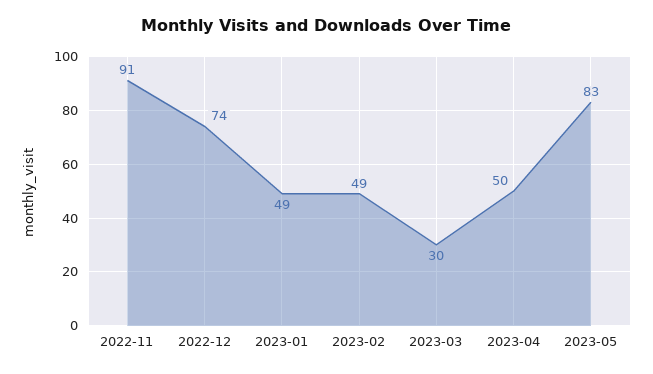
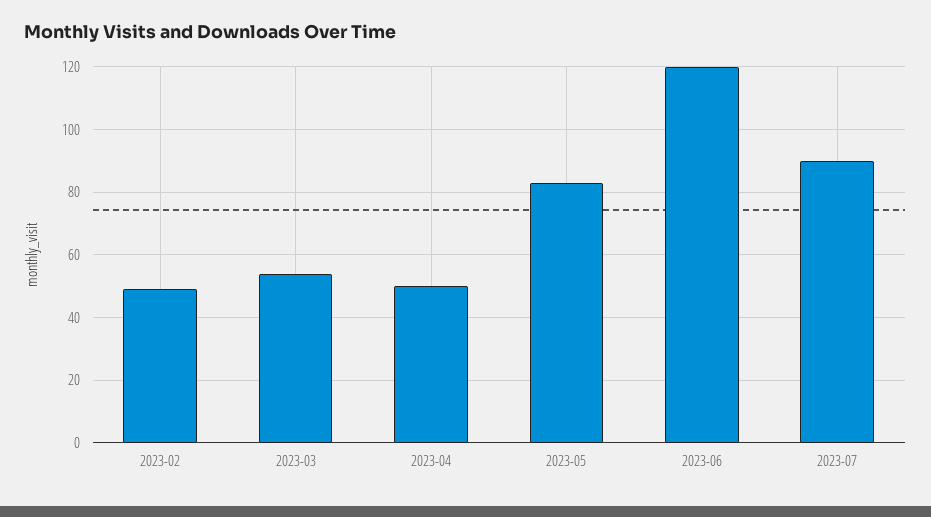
2022-11: 91 -> none
2022-12: 74 -> none
2023-01: 49 -> none
2023-03: 30 -> 55
2023-06: none -> 120
2023-07: none -> 90

